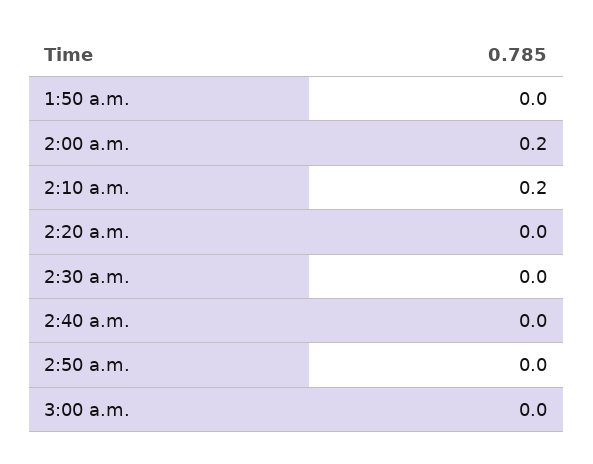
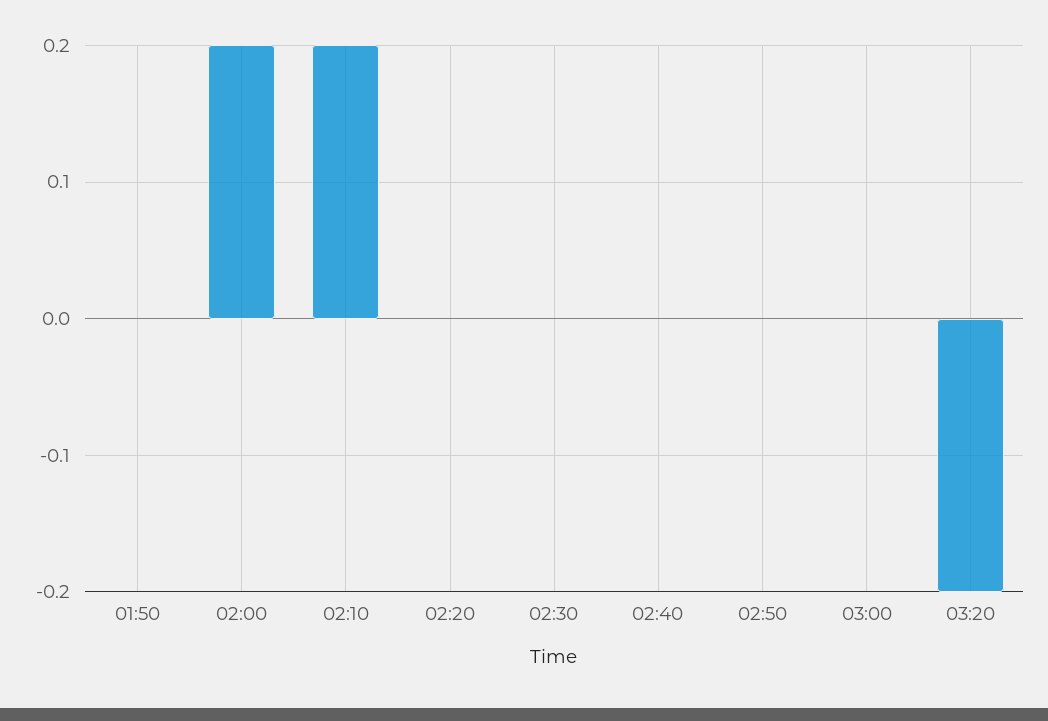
03:20: none -> -0.2

